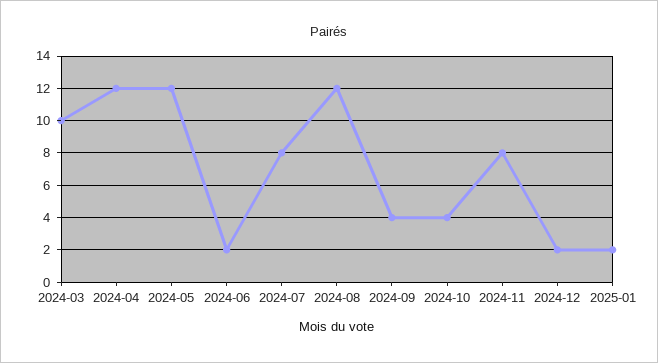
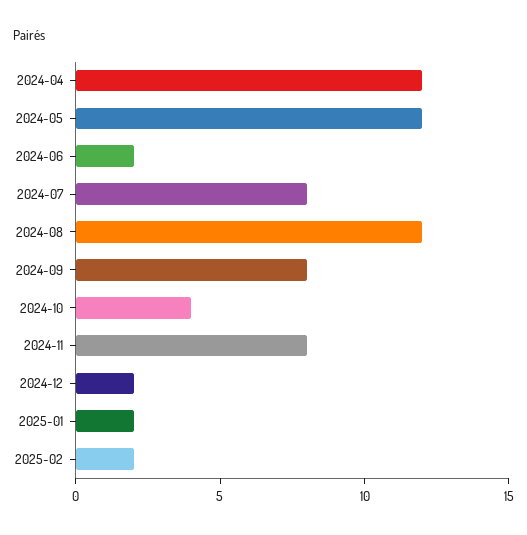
2024-03: 10 -> none
2024-09: 4 -> 8
2025-02: none -> 2

